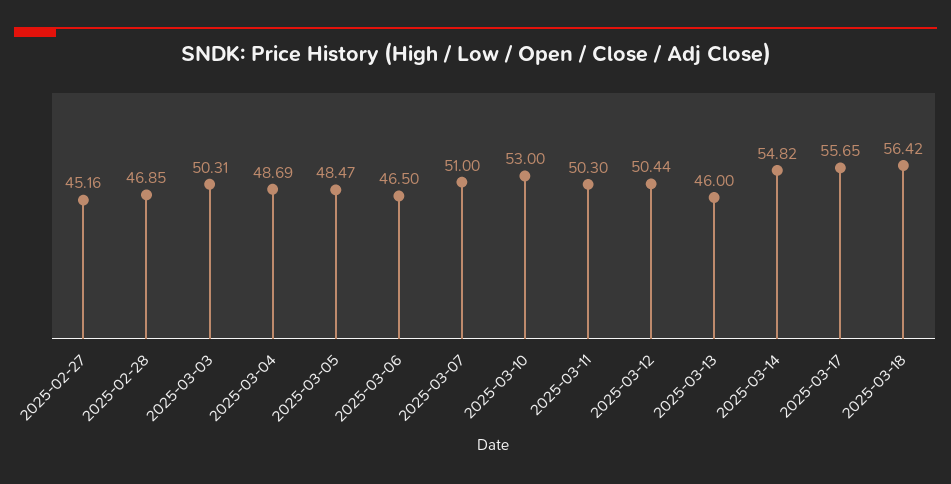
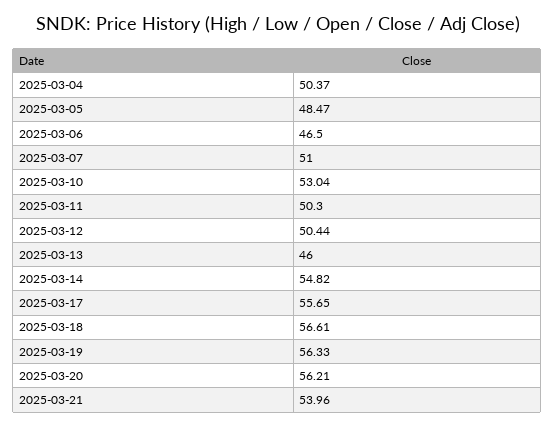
2025-02-27: 45.16 -> none
2025-02-28: 46.85 -> none
2025-03-03: 50.31 -> none
2025-03-04: 48.69 -> 50.37
2025-03-10: 53 -> 53.04
2025-03-18: 56.42 -> 56.61
2025-03-19: none -> 56.33
2025-03-20: none -> 56.21
2025-03-21: none -> 53.96

